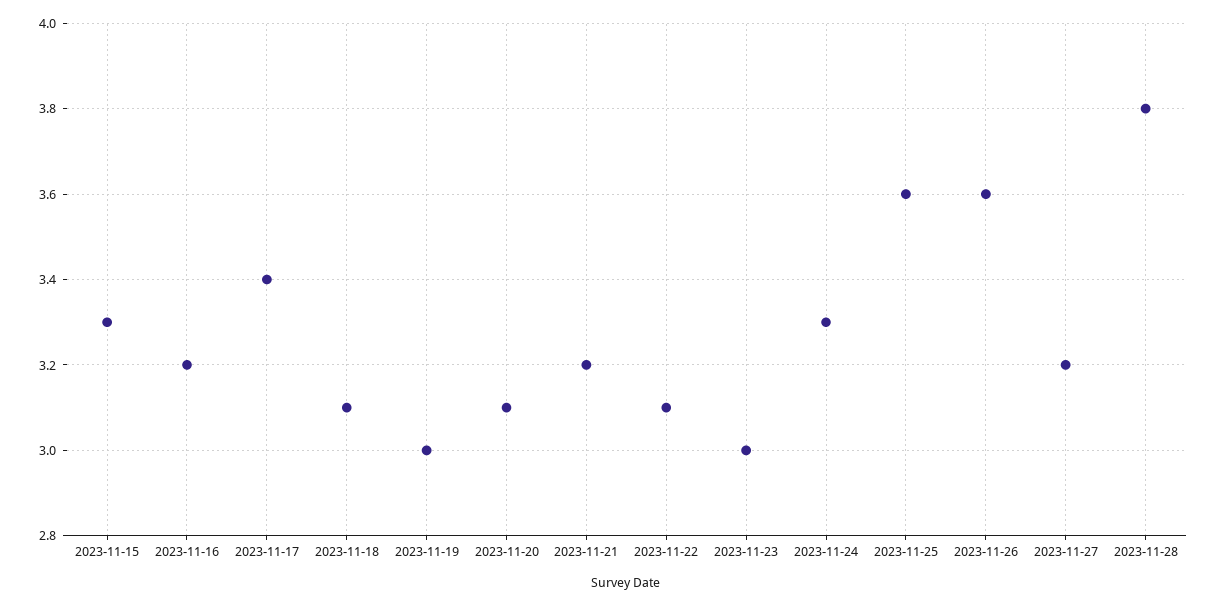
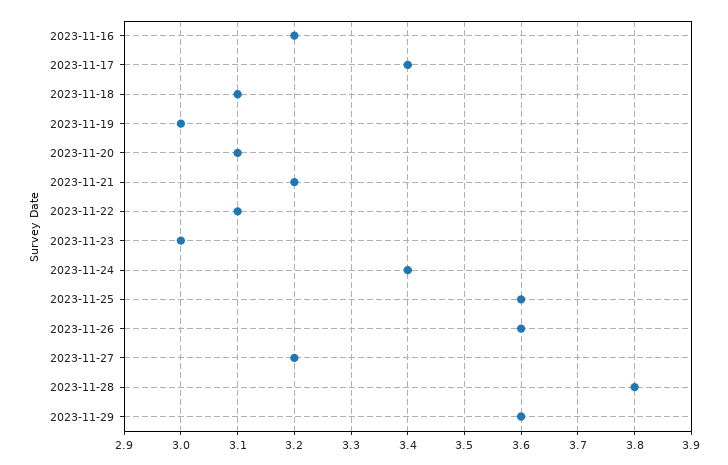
2023-11-15: 3.3 -> none
2023-11-24: 3.3 -> 3.4
2023-11-29: none -> 3.6

